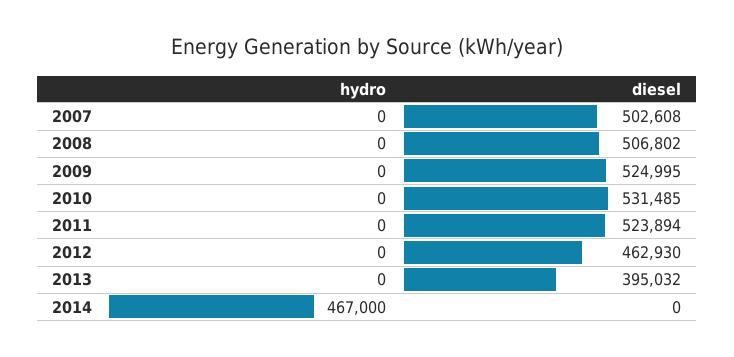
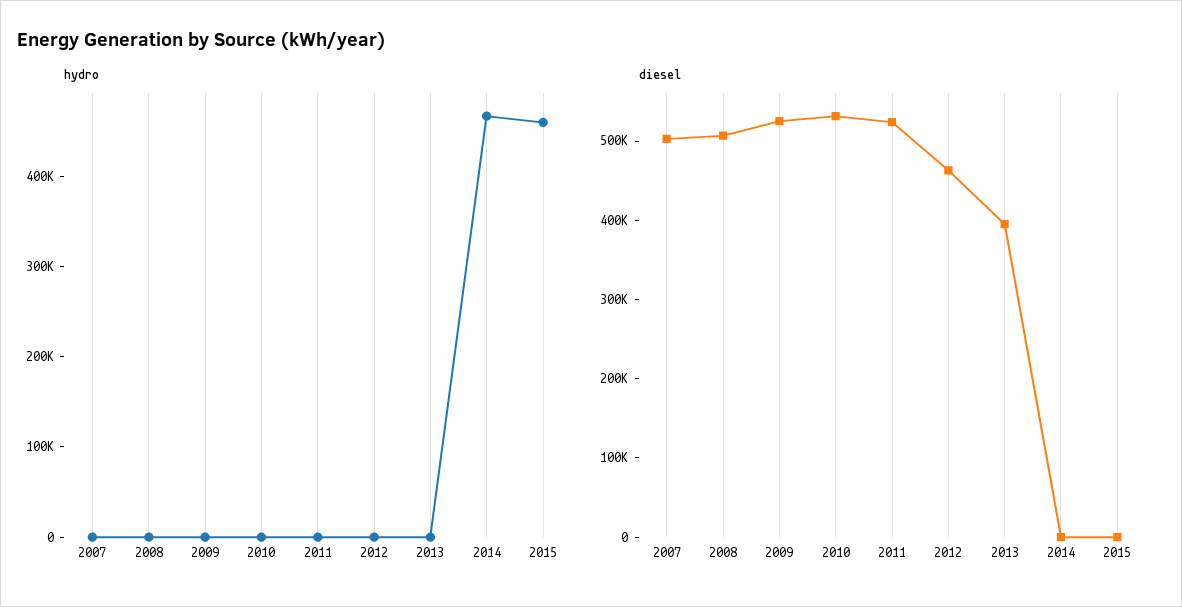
hydro, 2015: none -> 460000
diesel, 2015: none -> 0

